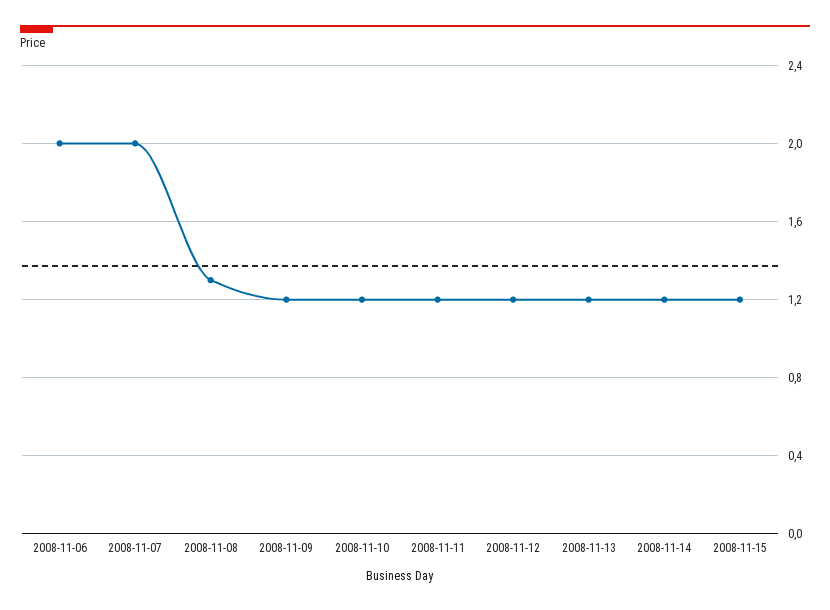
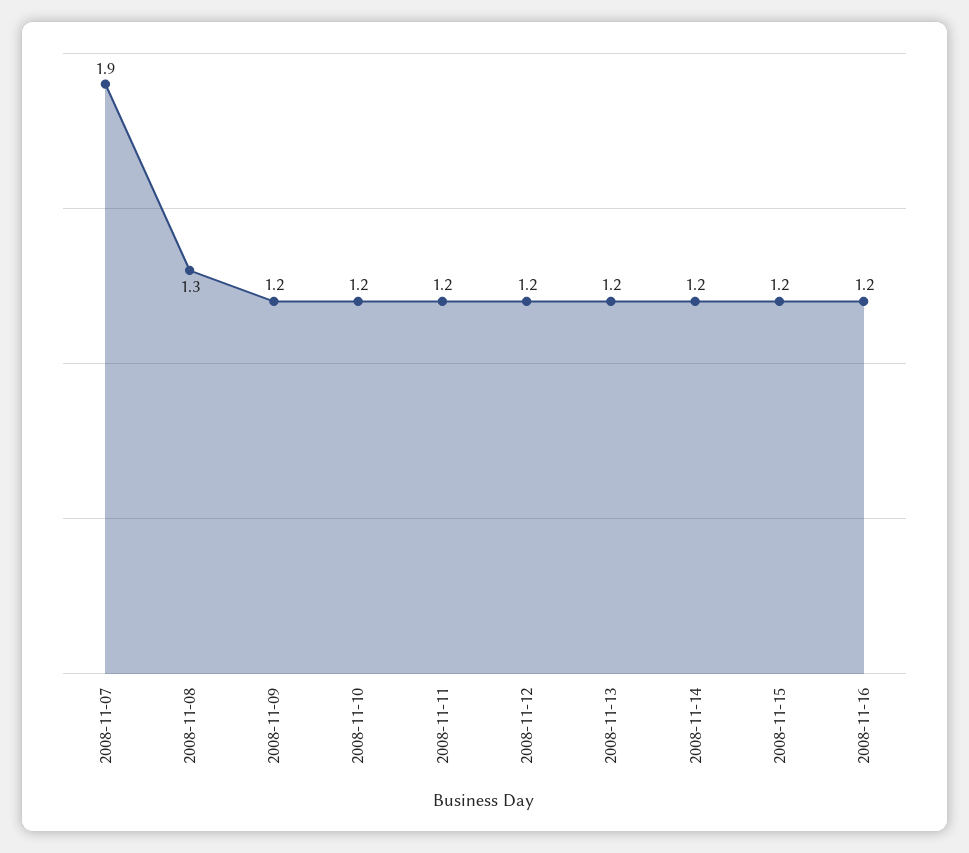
2008-11-06: 2 -> none
2008-11-07: 2 -> 1.9
2008-11-16: none -> 1.2

